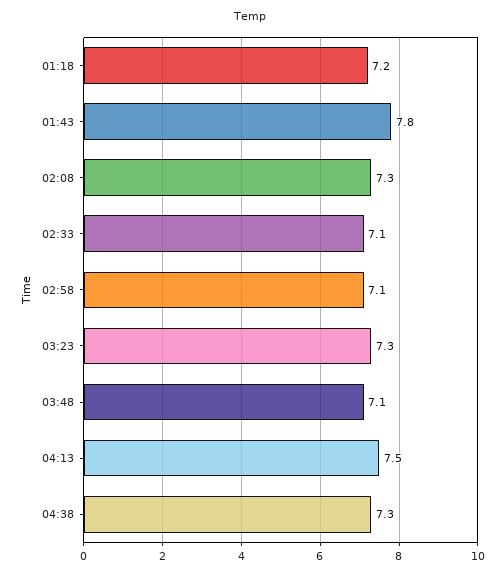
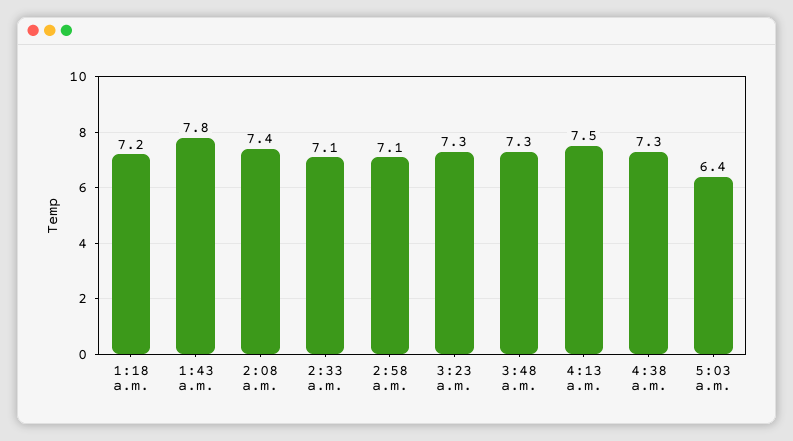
02:08: 7.3 -> 7.4
03:48: 7.1 -> 7.3
5:03 a.m.: none -> 6.4

